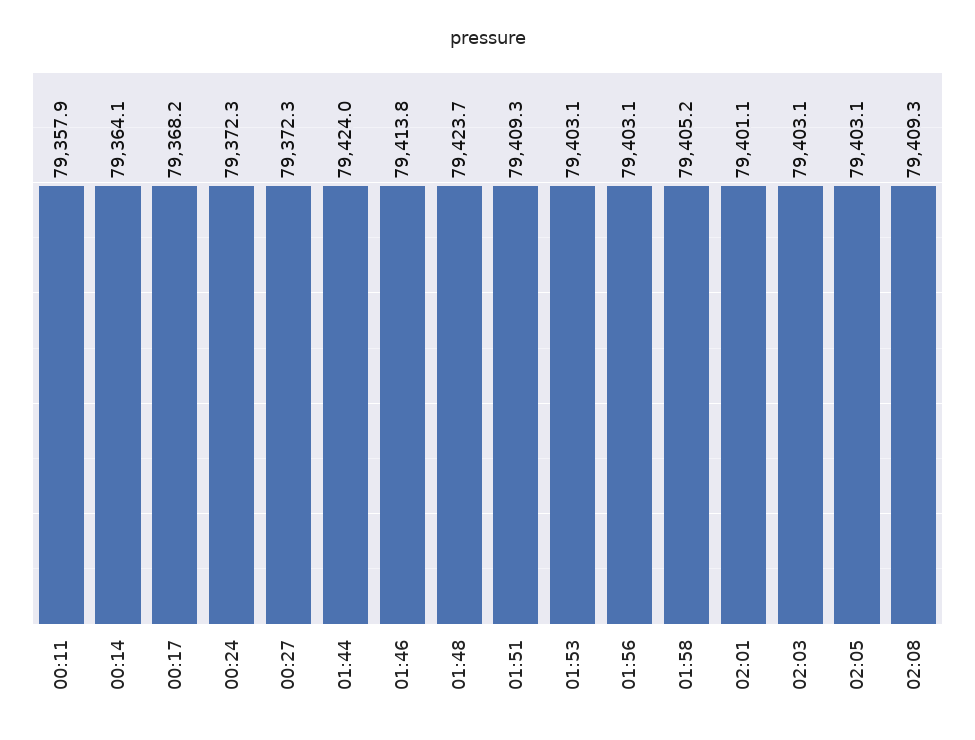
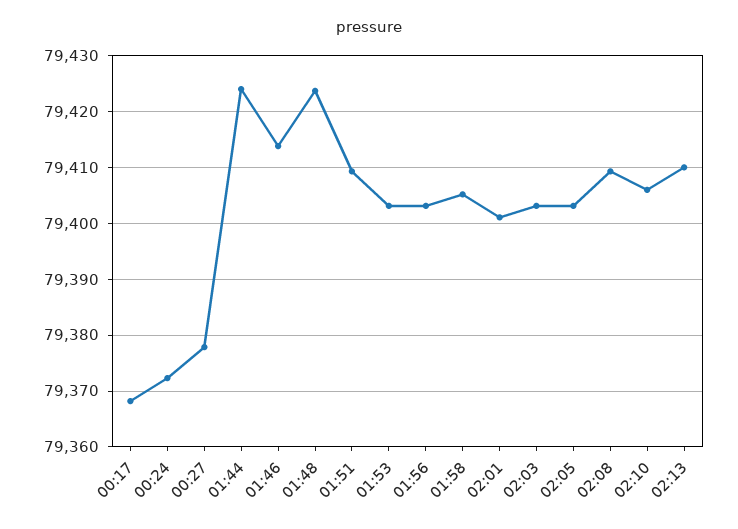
00:11: 79357.9 -> none
00:14: 79364.1 -> none
00:27: 79372.3 -> 79378
02:10: none -> 79406
02:13: none -> 79410

